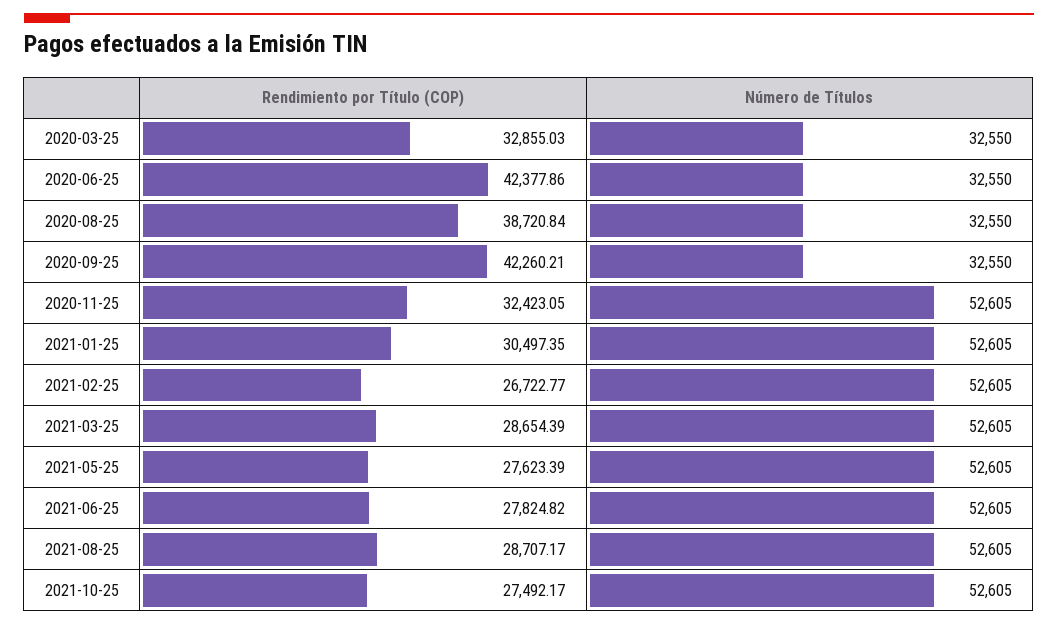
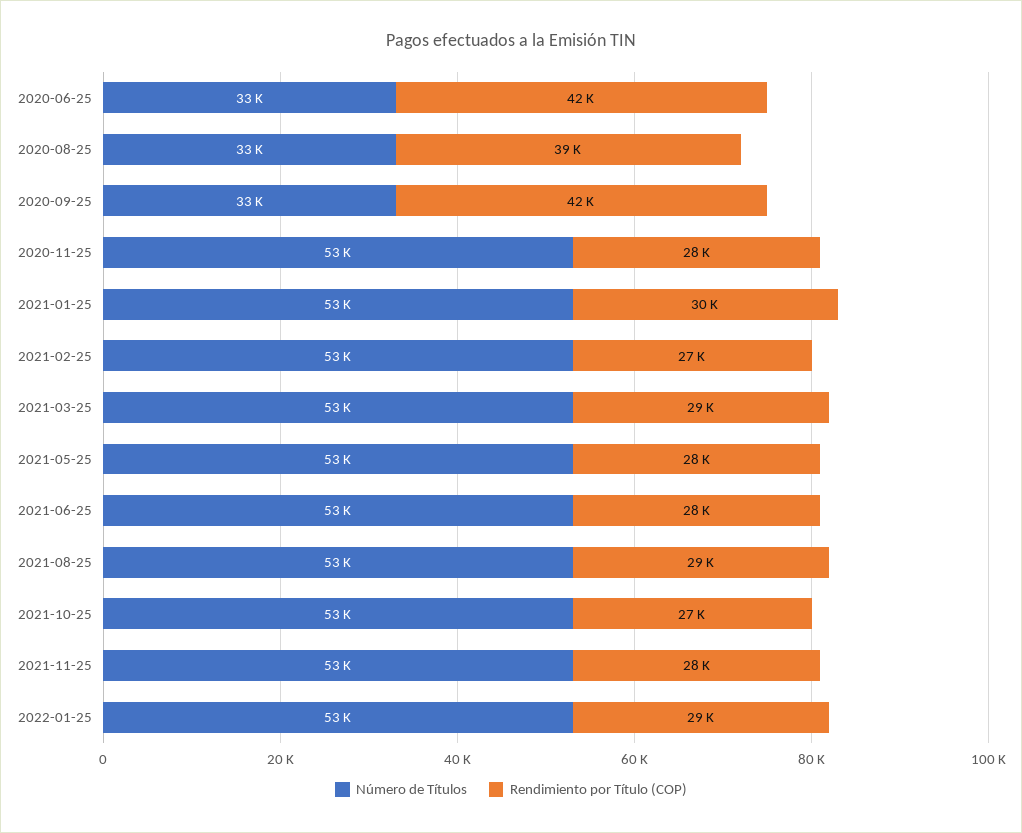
Rendimiento por Título (COP), 2020-03-25: 32855.03 -> none
Número de Títulos, 2020-03-25: 32550 -> none
Rendimiento por Título (COP), 2020-11-25: 32423.05 -> 28000
Número de Títulos, 2021-11-25: none -> 53000
Rendimiento por Título (COP), 2021-11-25: none -> 28000
Número de Títulos, 2022-01-25: none -> 53000
Rendimiento por Título (COP), 2022-01-25: none -> 29000

